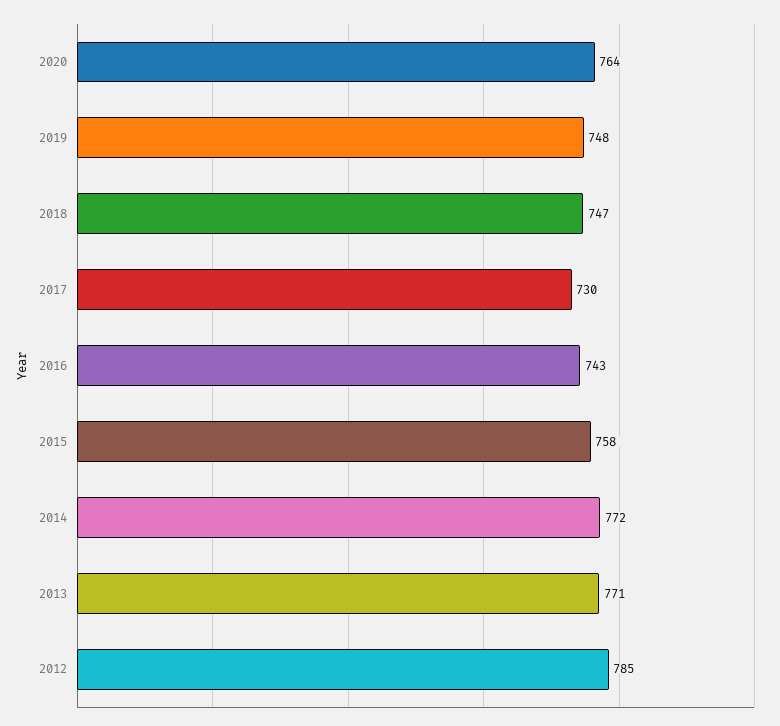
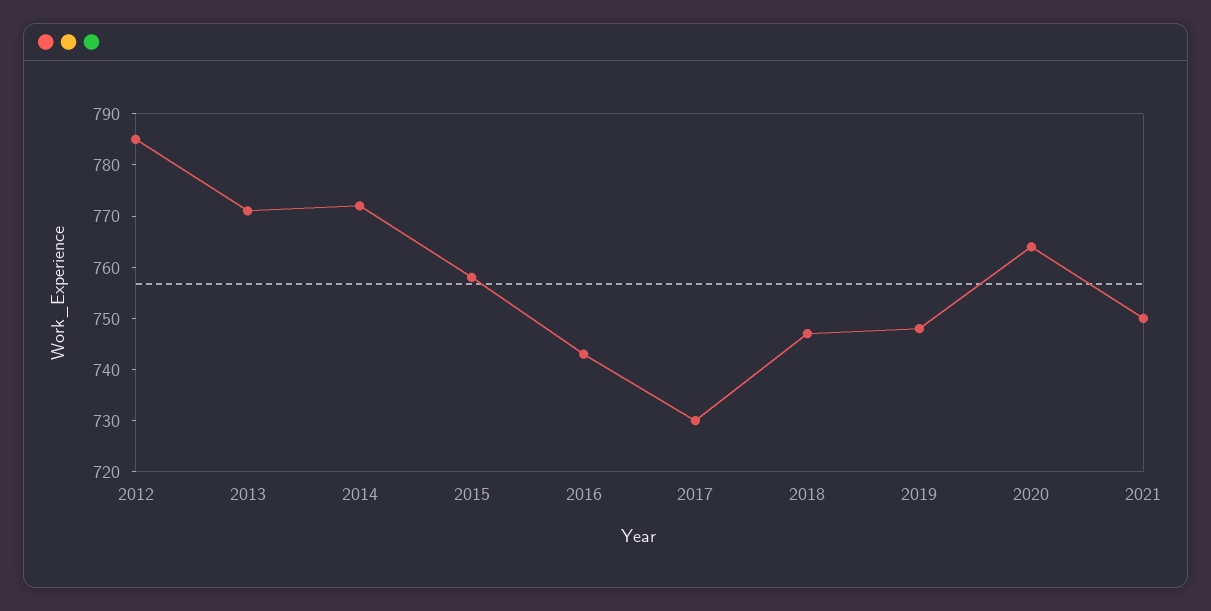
2021: none -> 750

